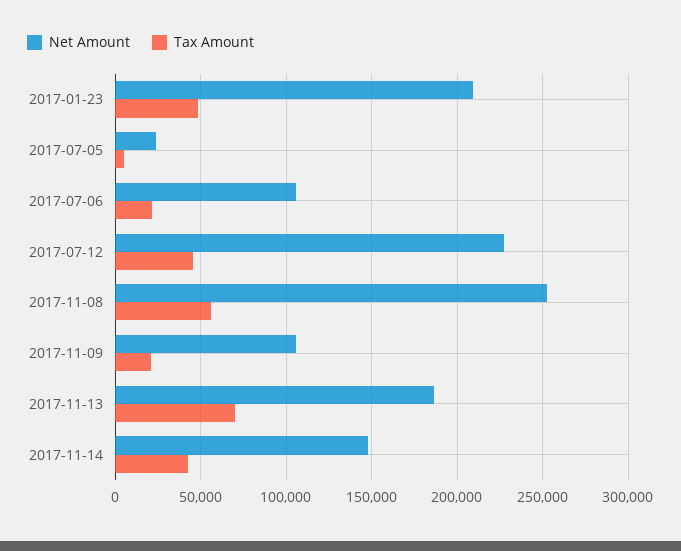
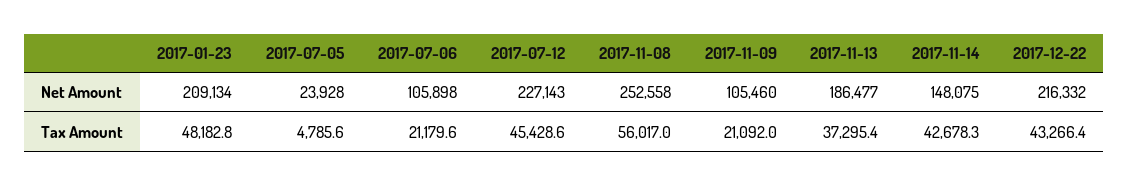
Tax Amount, 2017-11-13: 70000 -> 37295.4
Net Amount, 2017-12-22: none -> 216332
Tax Amount, 2017-12-22: none -> 43266.4

